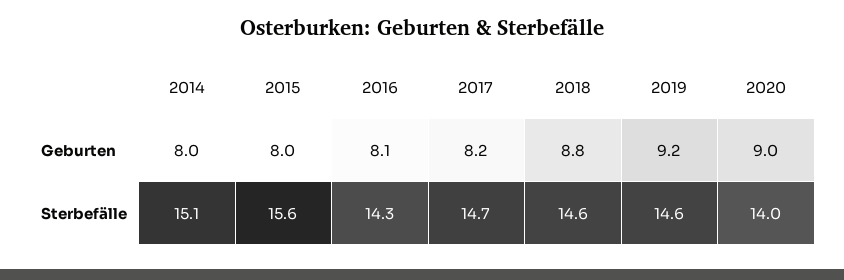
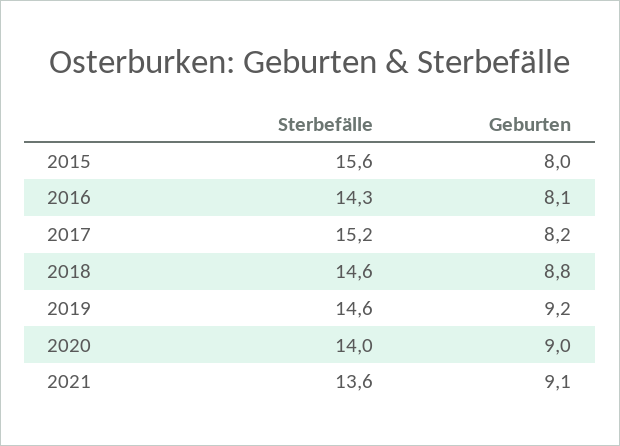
2014, Geburten: 8 -> none
2014, Sterbefälle: 15.1 -> none
2017, Sterbefälle: 14.7 -> 15.2
2021, Sterbefälle: none -> 13.6
2021, Geburten: none -> 9.1

